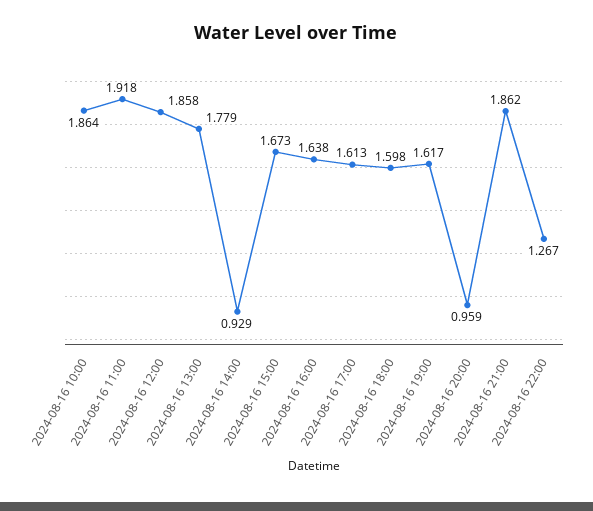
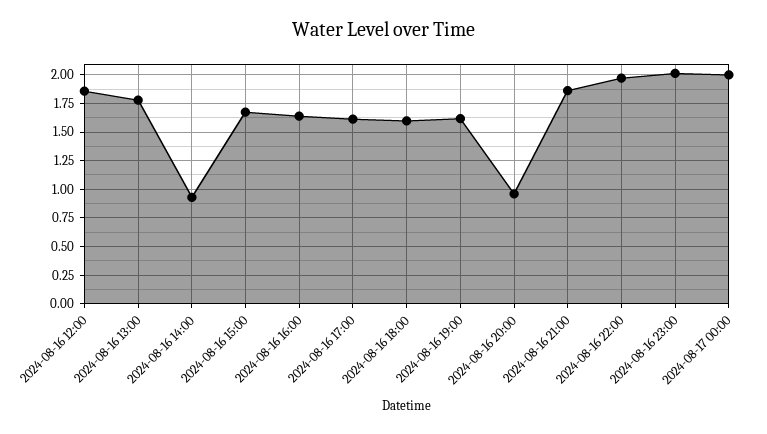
2024-08-16 10:00: 1.864 -> none
2024-08-16 11:00: 1.918 -> none
2024-08-16 22:00: 1.267 -> 2
2024-08-16 23:00: none -> 2
2024-08-17 00:00: none -> 2

